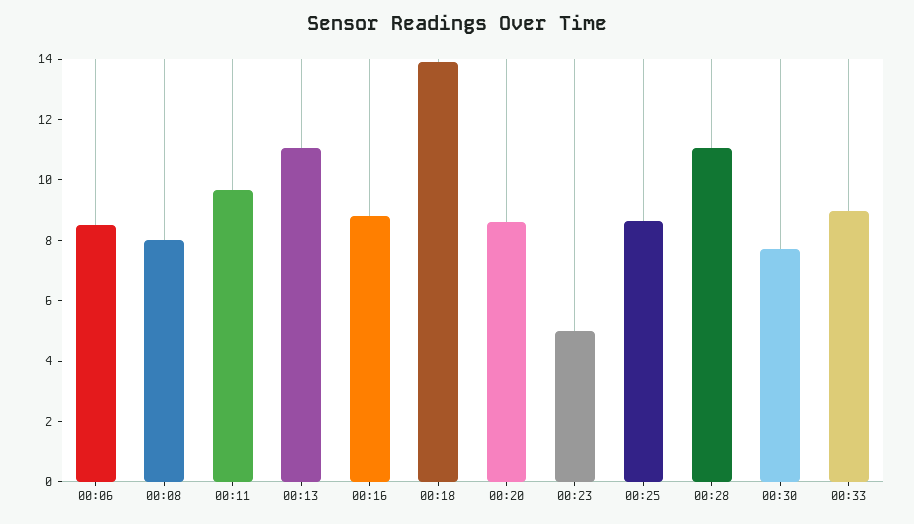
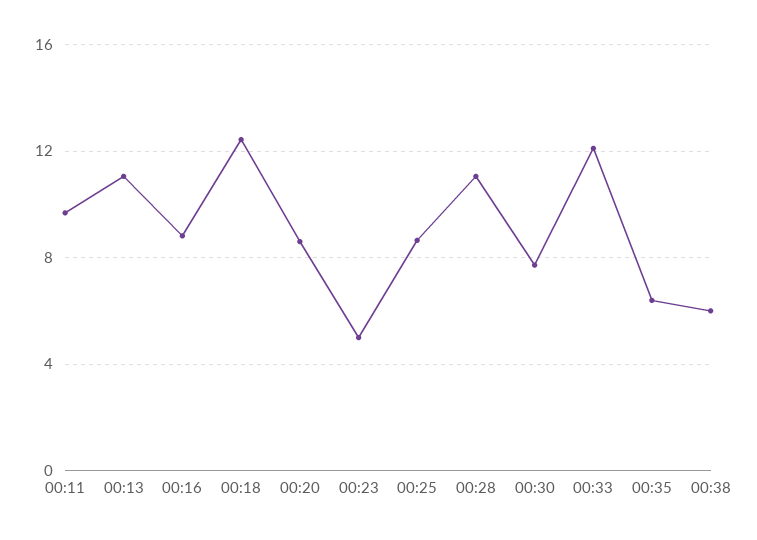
00:06: 8.5 -> none
00:08: 8 -> none
00:18: 14 -> 12.5
00:33: 9 -> 12
00:35: none -> 6.5
00:38: none -> 6

